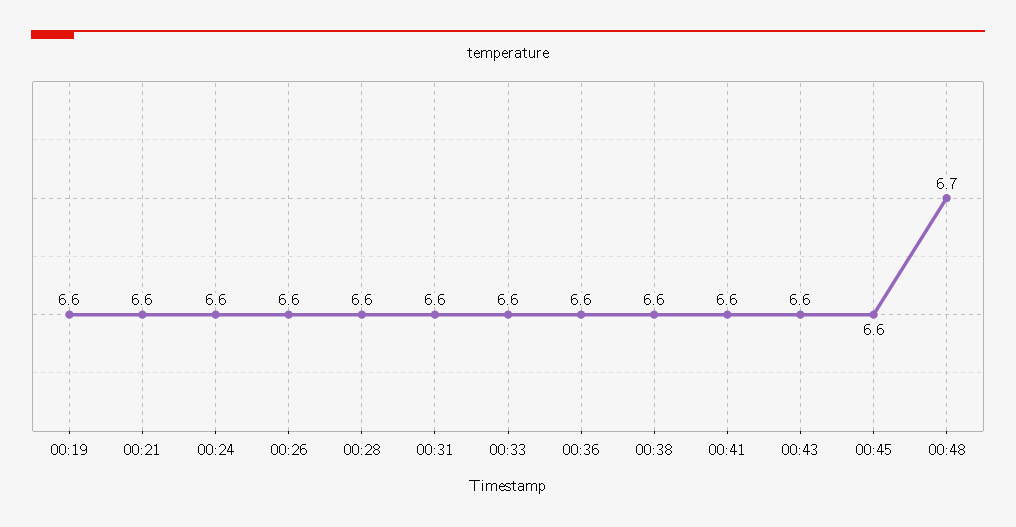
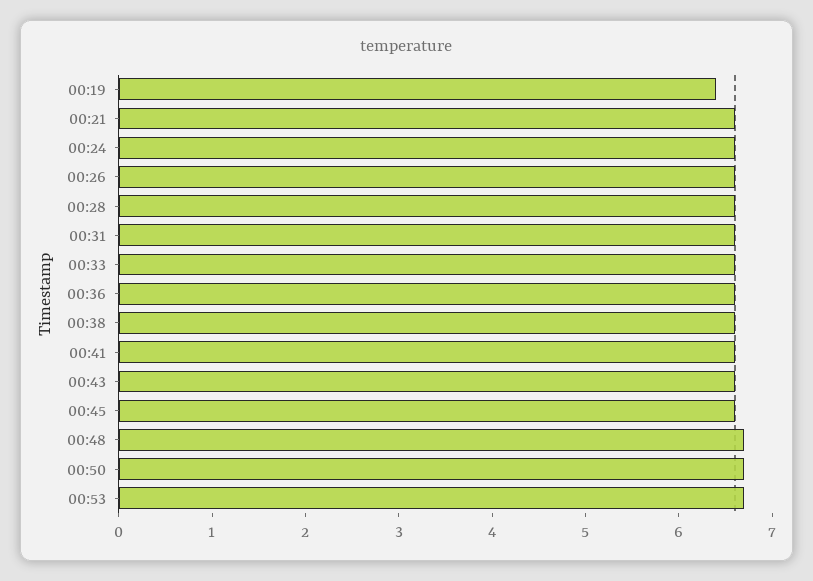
00:19: 6.6 -> 6.4
00:50: none -> 6.7
00:53: none -> 6.7

